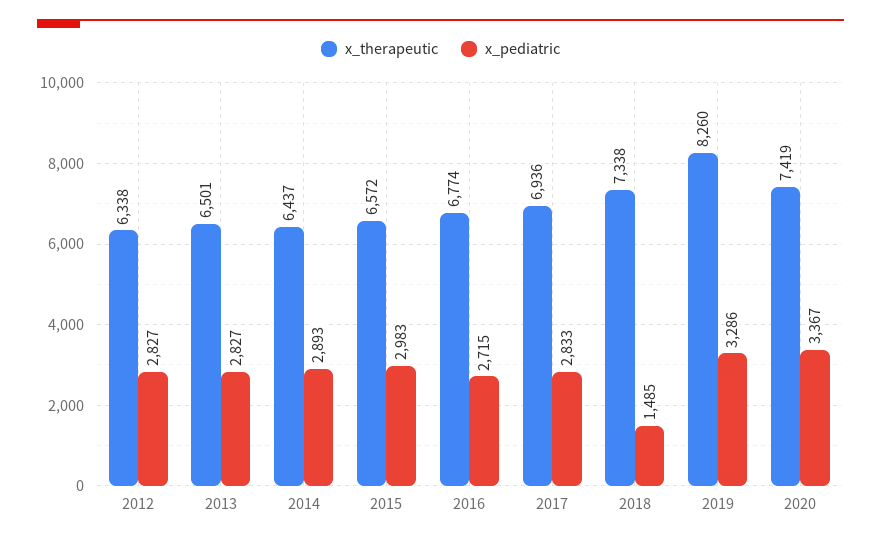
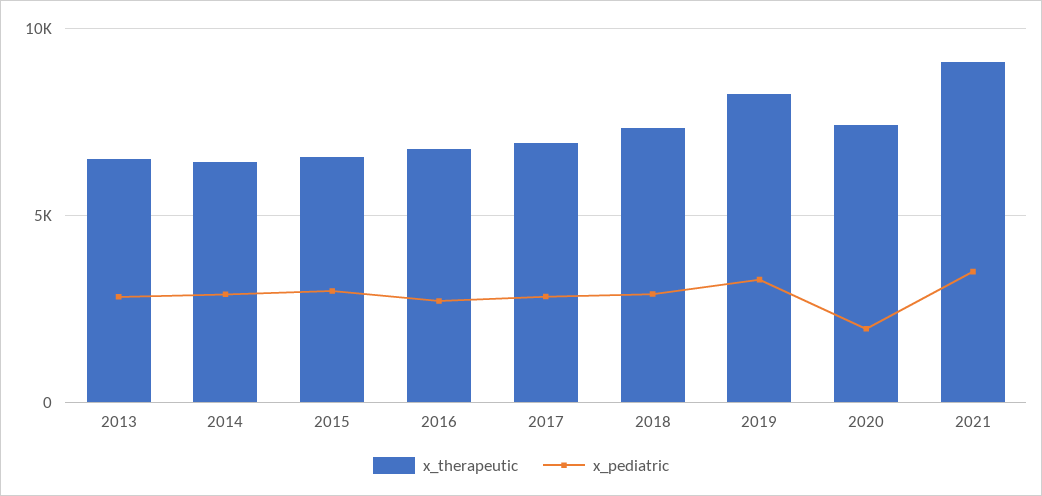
x_therapeutic, 2012: 6338 -> none
x_pediatric, 2012: 2827 -> none
x_pediatric, 2018: 1485 -> 3000
x_pediatric, 2020: 3367 -> 2000
x_therapeutic, 2021: none -> 9000
x_pediatric, 2021: none -> 3500

